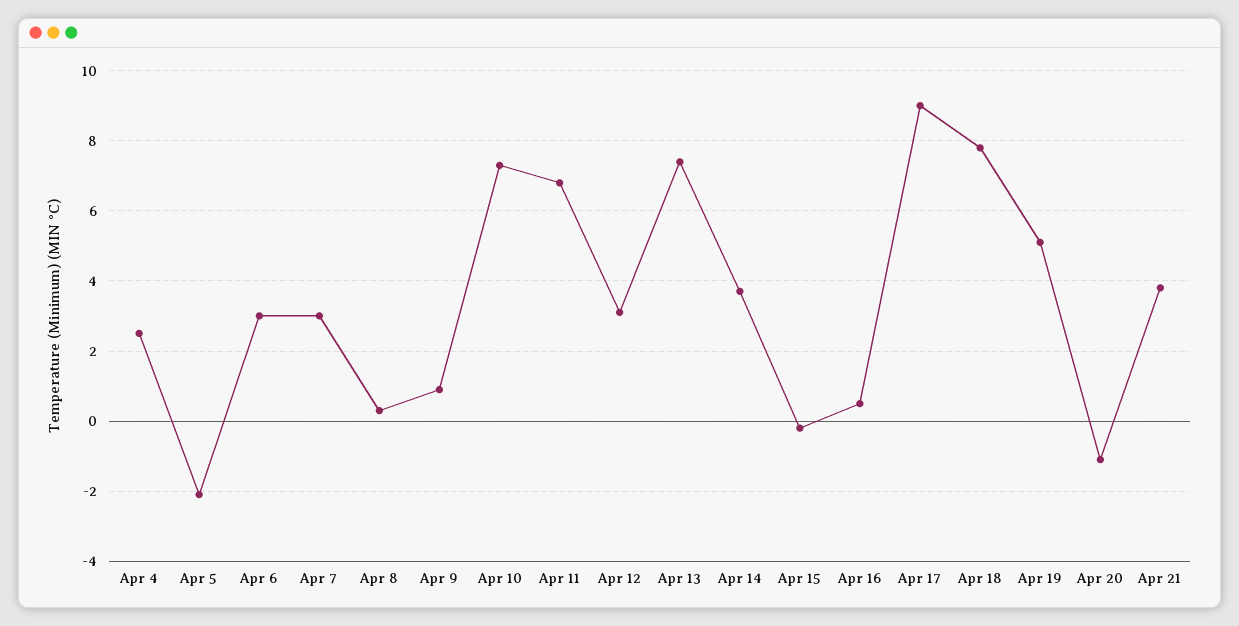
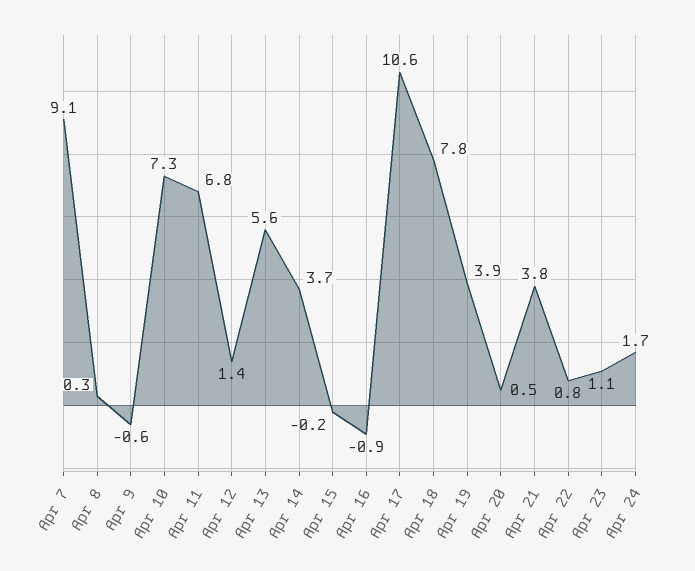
Apr 4: 2.5 -> none
Apr 5: -2 -> none
Apr 6: 3 -> none
Apr 7: 3 -> 9.1
Apr 9: 1 -> -0.6
Apr 12: 3 -> 1.4
Apr 13: 7.5 -> 5.6
Apr 16: 0.5 -> -0.9
Apr 17: 9 -> 10.6
Apr 19: 5 -> 3.9
Apr 20: -1 -> 0.5
Apr 22: none -> 0.8
Apr 23: none -> 1.1
Apr 24: none -> 1.7

